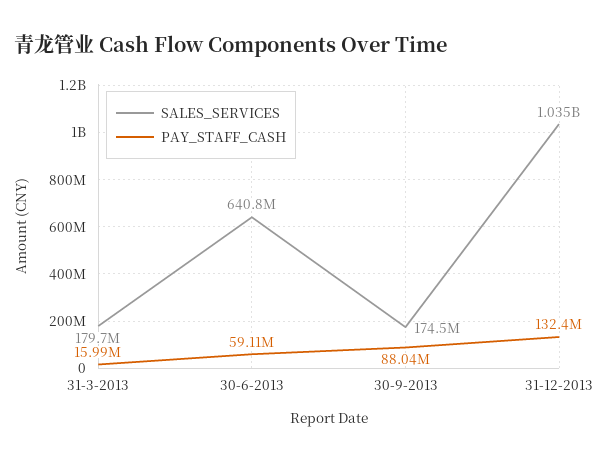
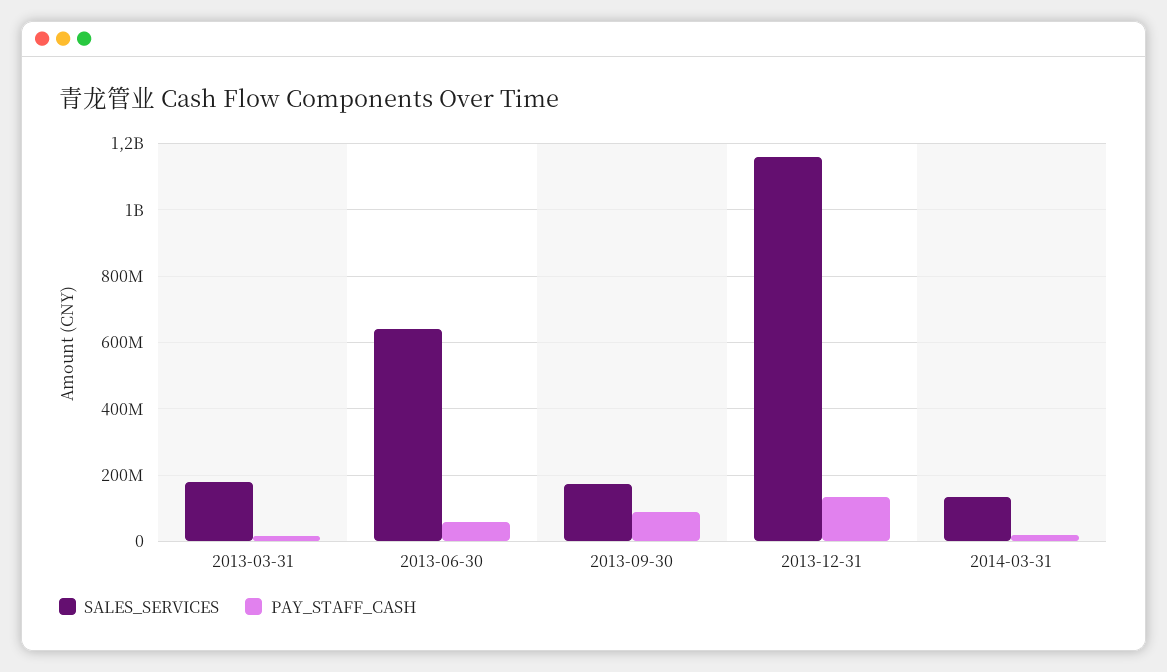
SALES_SERVICES, 31-12-2013: 1035000000 -> 1160000000
SALES_SERVICES, 2014-03-31: none -> 140000000
PAY_STAFF_CASH, 2014-03-31: none -> 20000000

